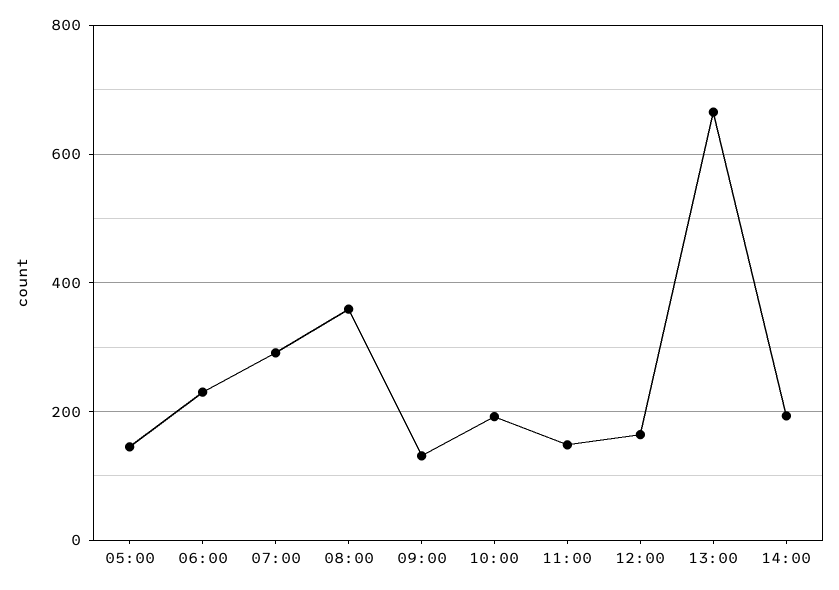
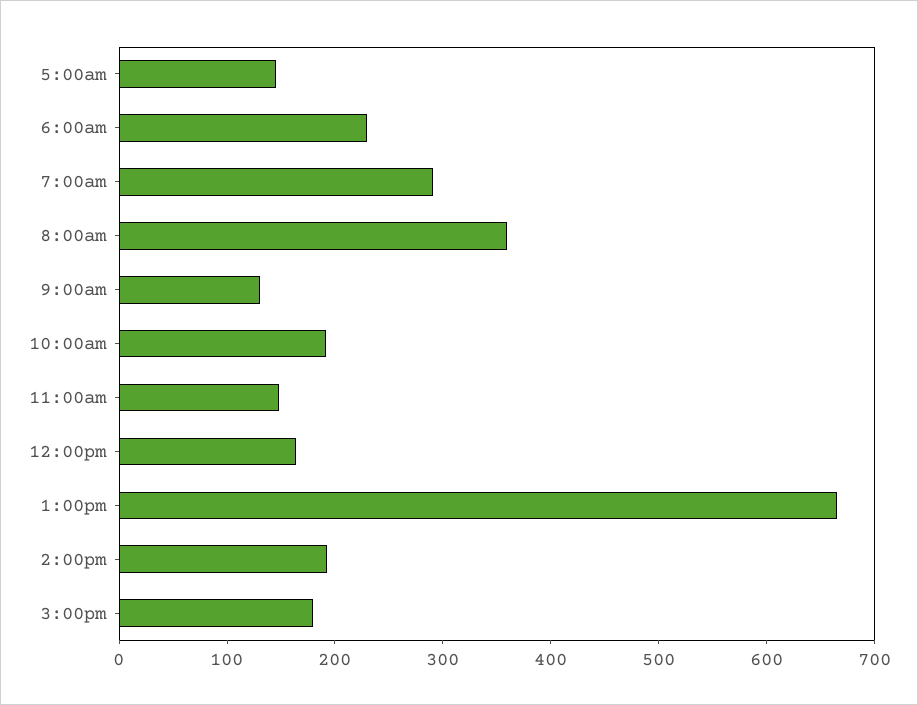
3:00pm: none -> 180

